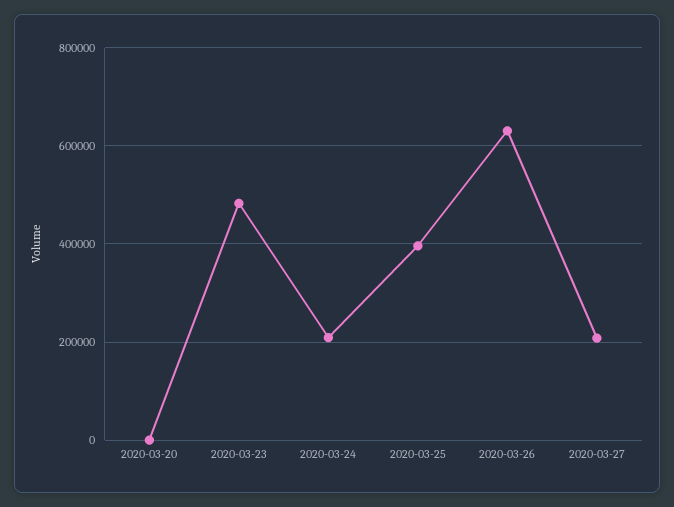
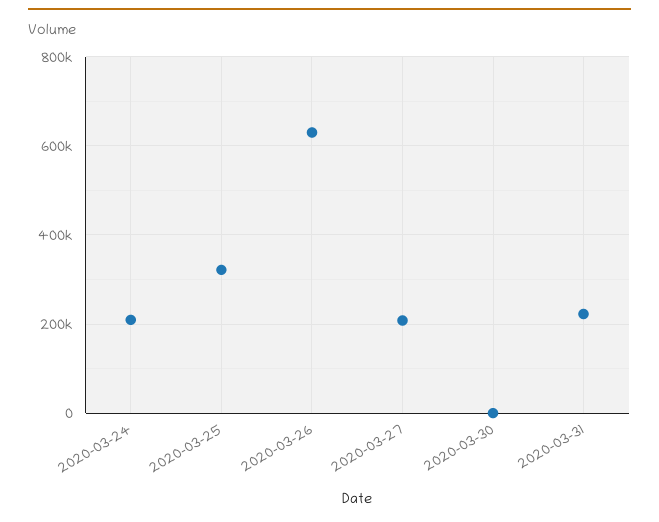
2020-03-20: 0 -> none
2020-03-23: 480000 -> none
2020-03-25: 400000 -> 320000
2020-03-30: none -> 0
2020-03-31: none -> 220000

